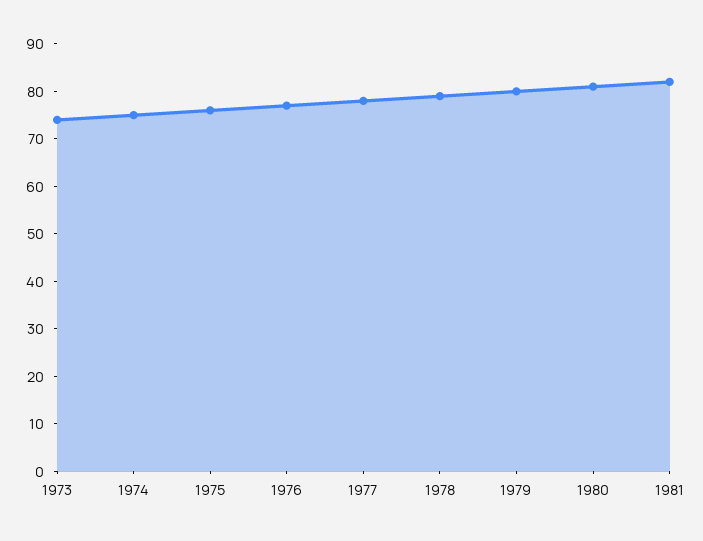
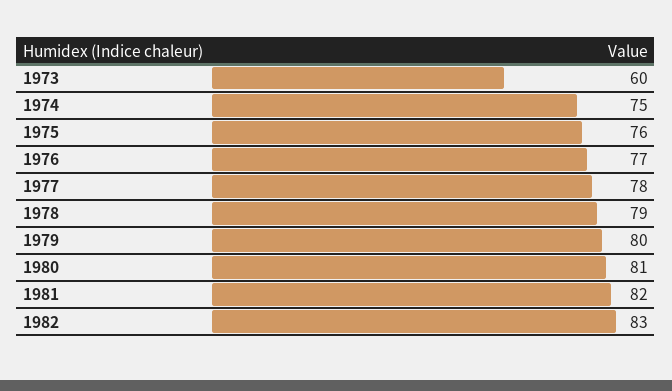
1973: 75 -> 60
1982: none -> 83

